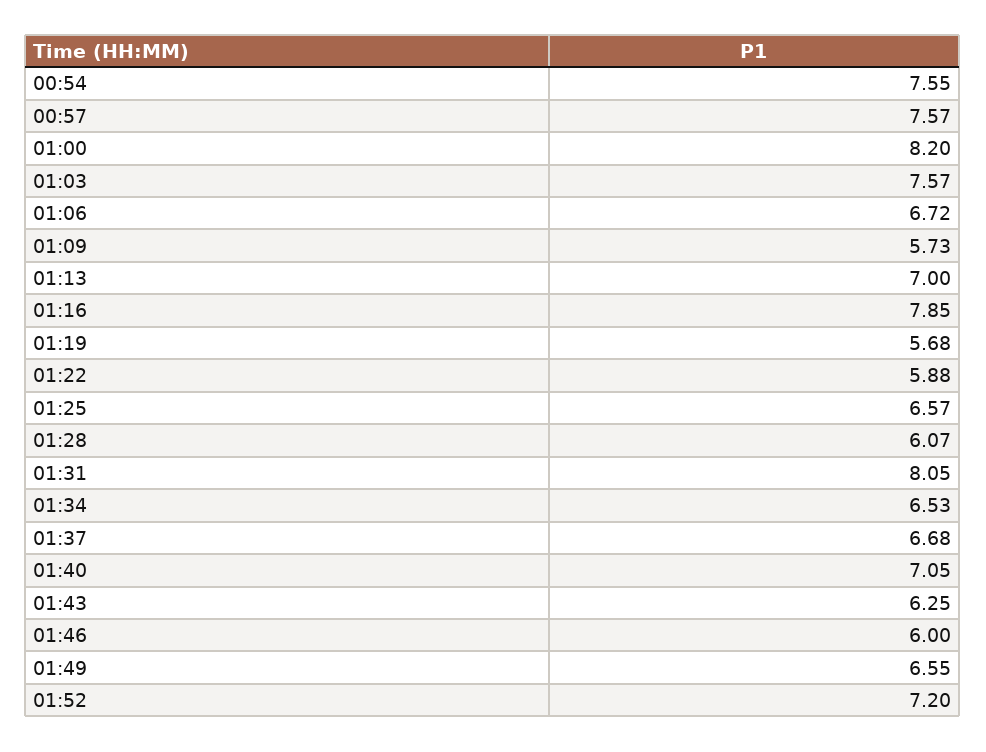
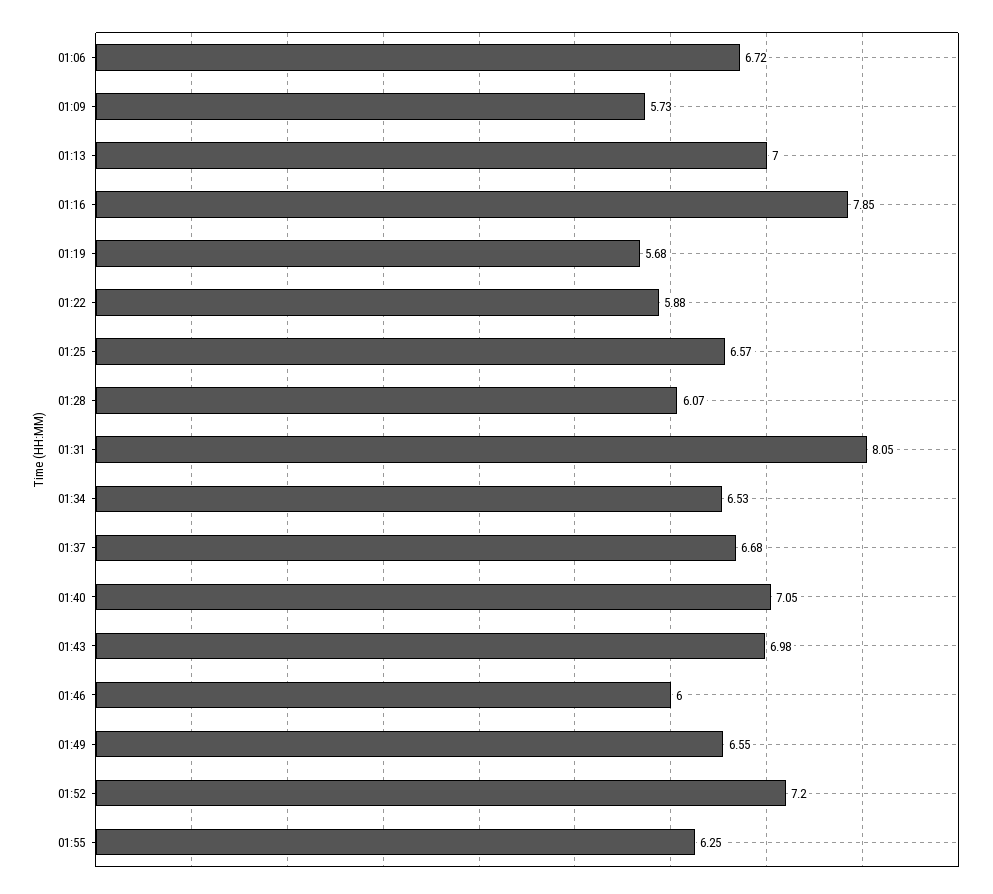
00:54: 7.55 -> none
00:57: 7.57 -> none
01:00: 8.2 -> none
01:03: 7.57 -> none
01:43: 6.25 -> 6.98
01:55: none -> 6.25

